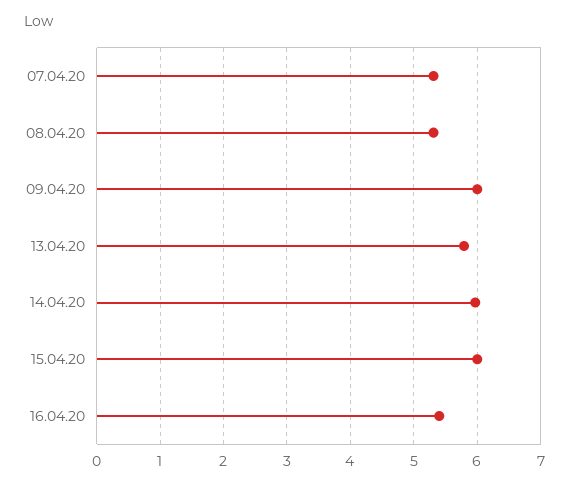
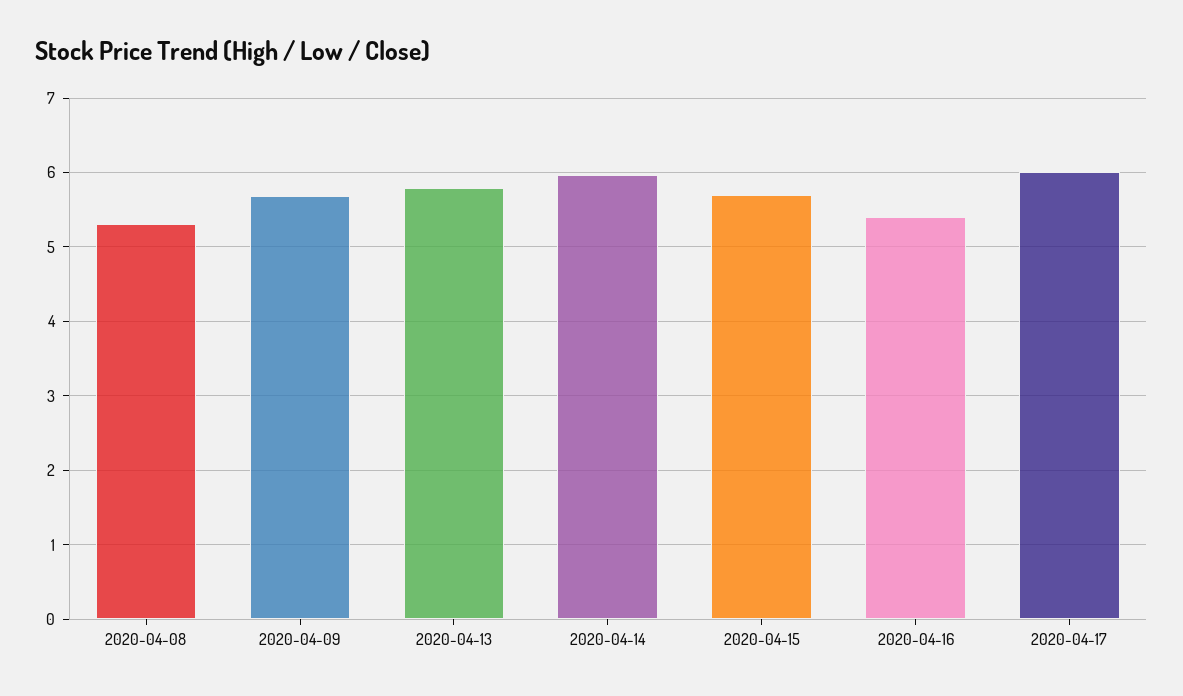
07.04.20: 5.3 -> none
09.04.20: 6 -> 5.7
15.04.20: 6 -> 5.7
2020-04-17: none -> 6

